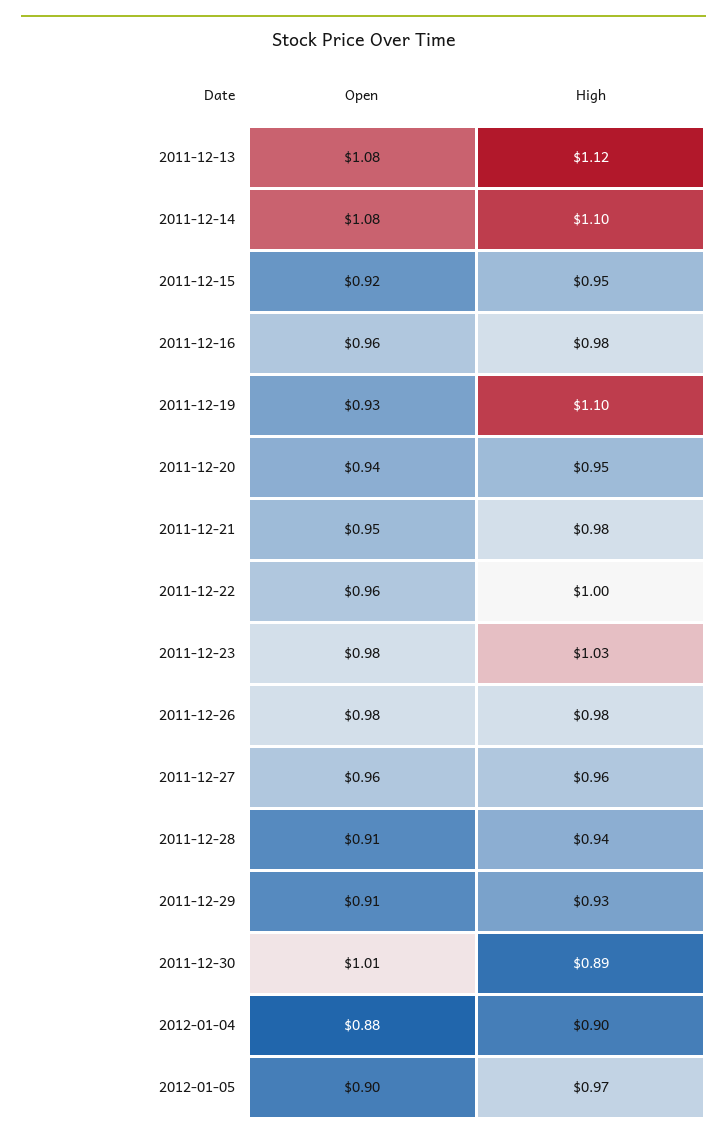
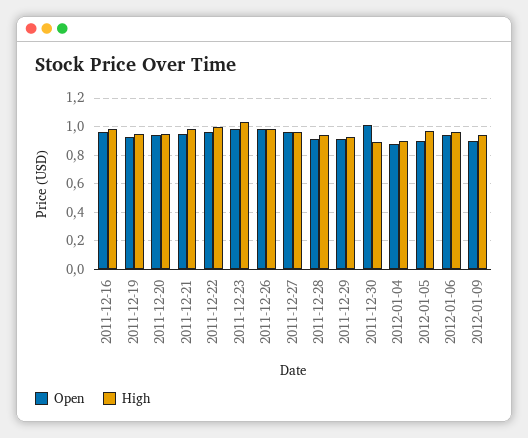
Open, 2011-12-13: 1.08 -> none
High, 2011-12-13: 1.12 -> none
Open, 2011-12-14: 1.08 -> none
High, 2011-12-14: 1.1 -> none
Open, 2011-12-15: 0.92 -> none
High, 2011-12-15: 0.95 -> none
High, 2011-12-19: 1.1 -> 0.95
Open, 2012-01-06: none -> 0.95
High, 2012-01-06: none -> 0.95
Open, 2012-01-09: none -> 0.9
High, 2012-01-09: none -> 0.95

